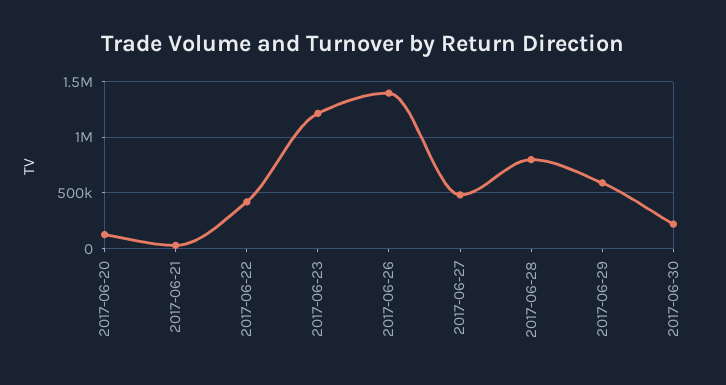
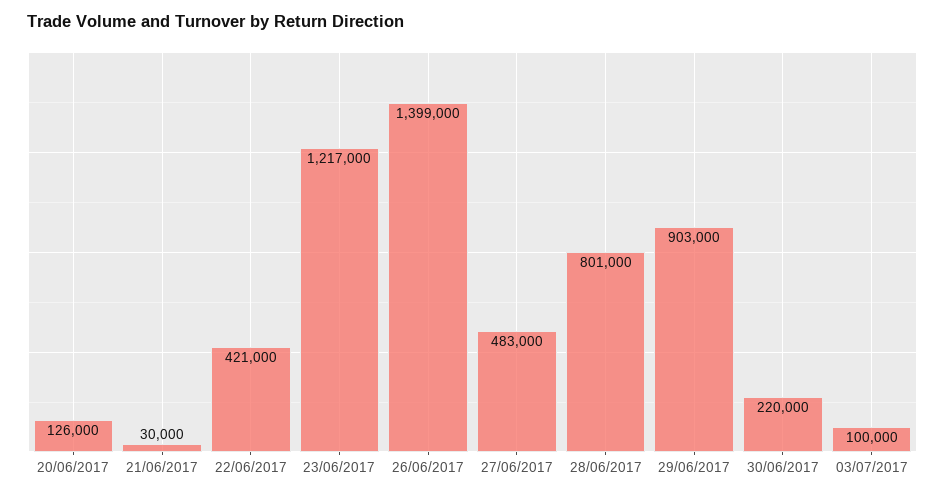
2017-06-29: 600000 -> 903000
03/07/2017: none -> 100000

